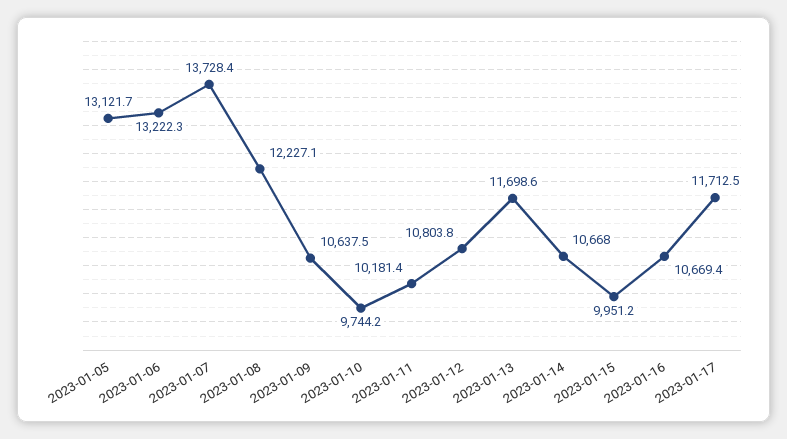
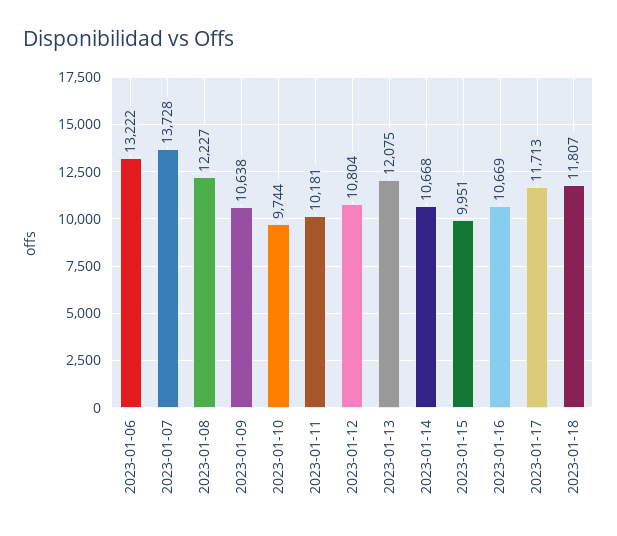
2023-01-05: 13121.7 -> none
2023-01-13: 11698.6 -> 12075
2023-01-18: none -> 11807

